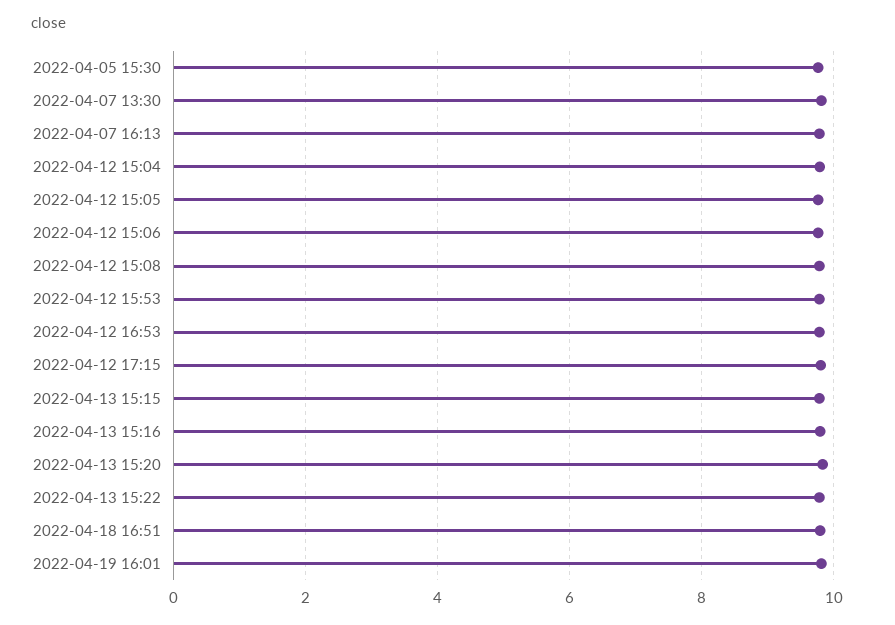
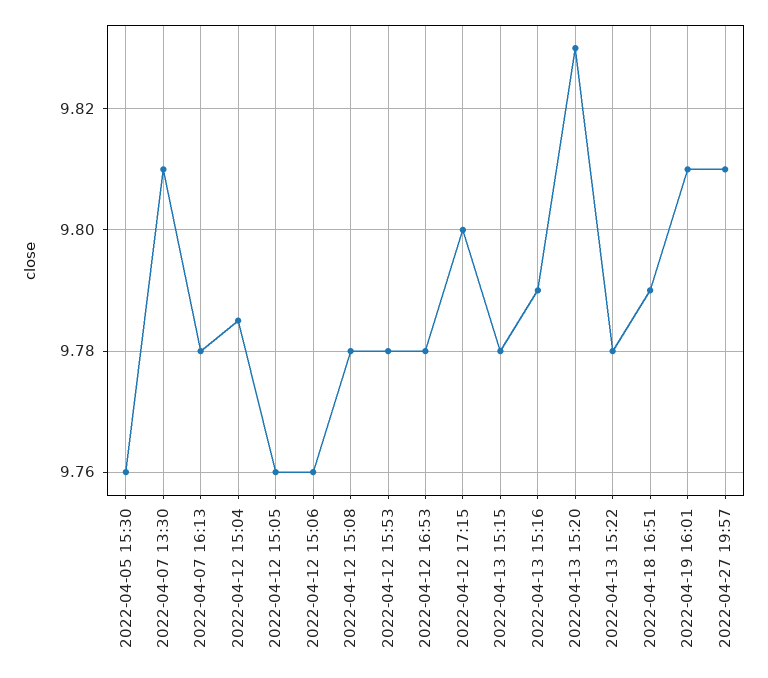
2022-04-27 19:57: none -> 9.81

